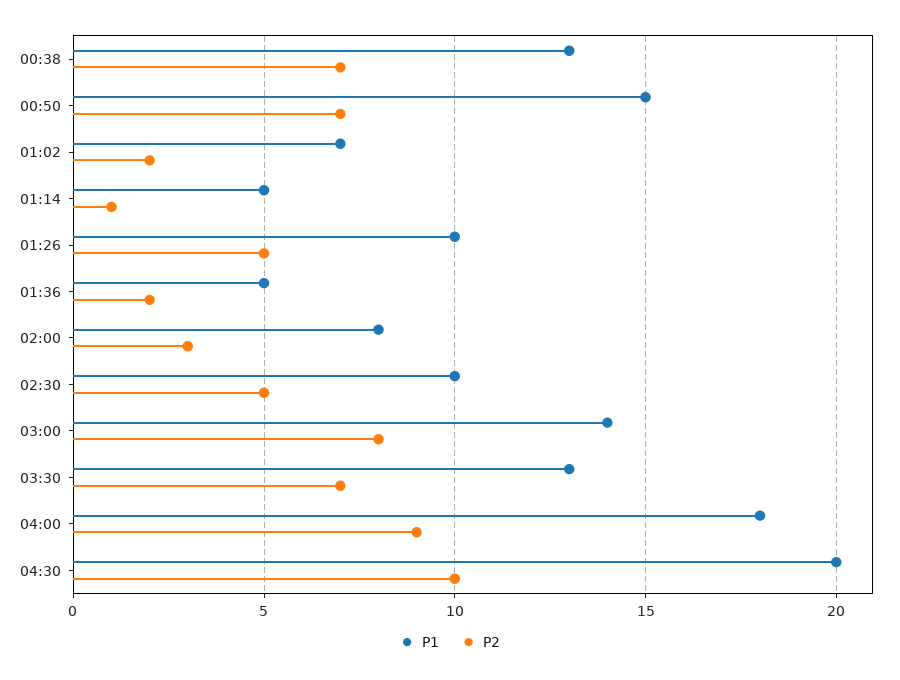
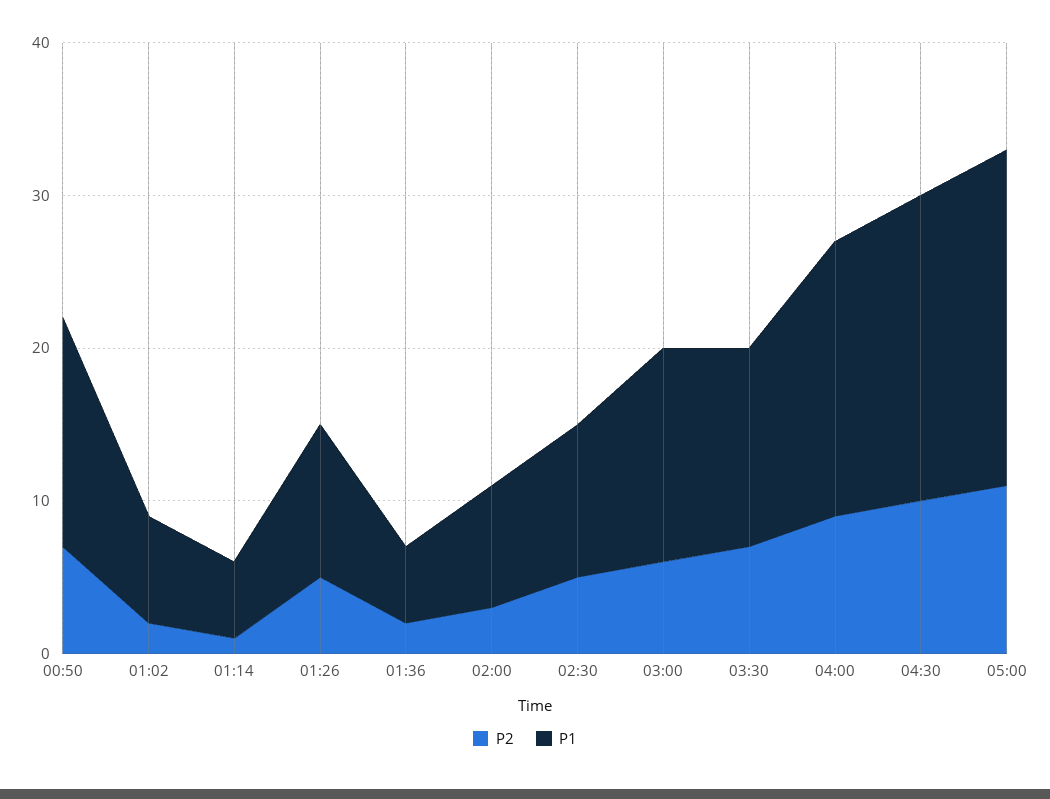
P1, 00:38: 13 -> none
P2, 00:38: 7 -> none
P2, 03:00: 8 -> 6
P2, 05:00: none -> 11
P1, 05:00: none -> 22

